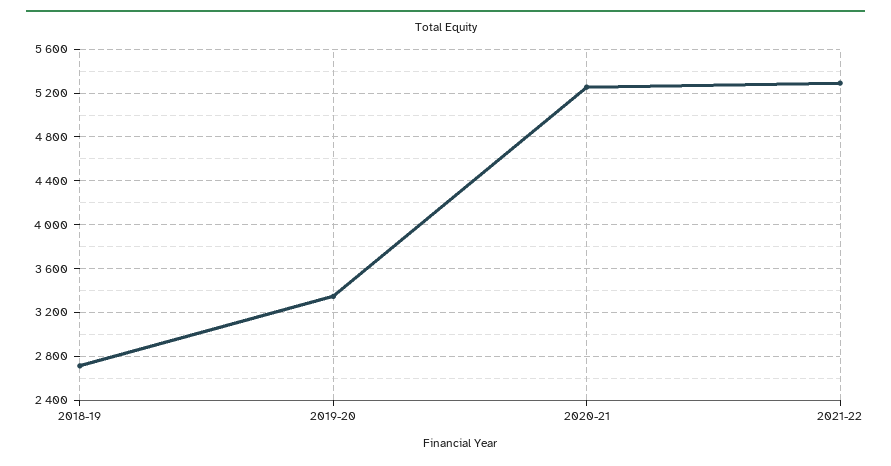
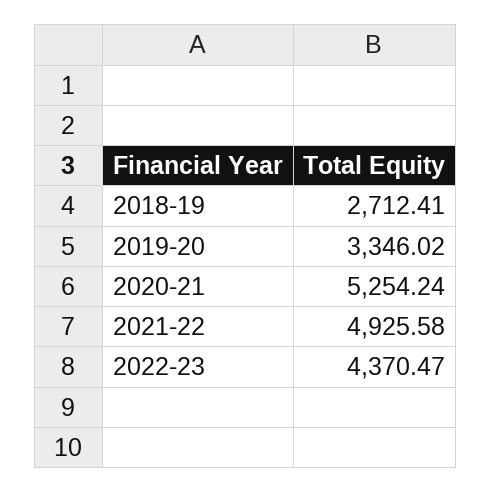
2021-22: 5300 -> 4925.58
2022-23: none -> 4370.47

